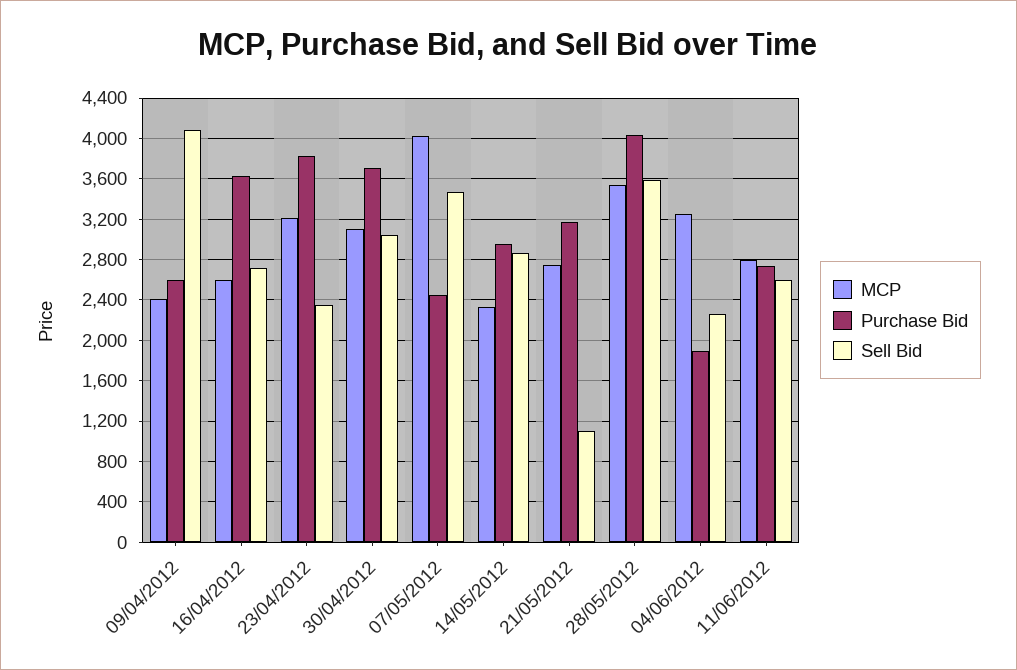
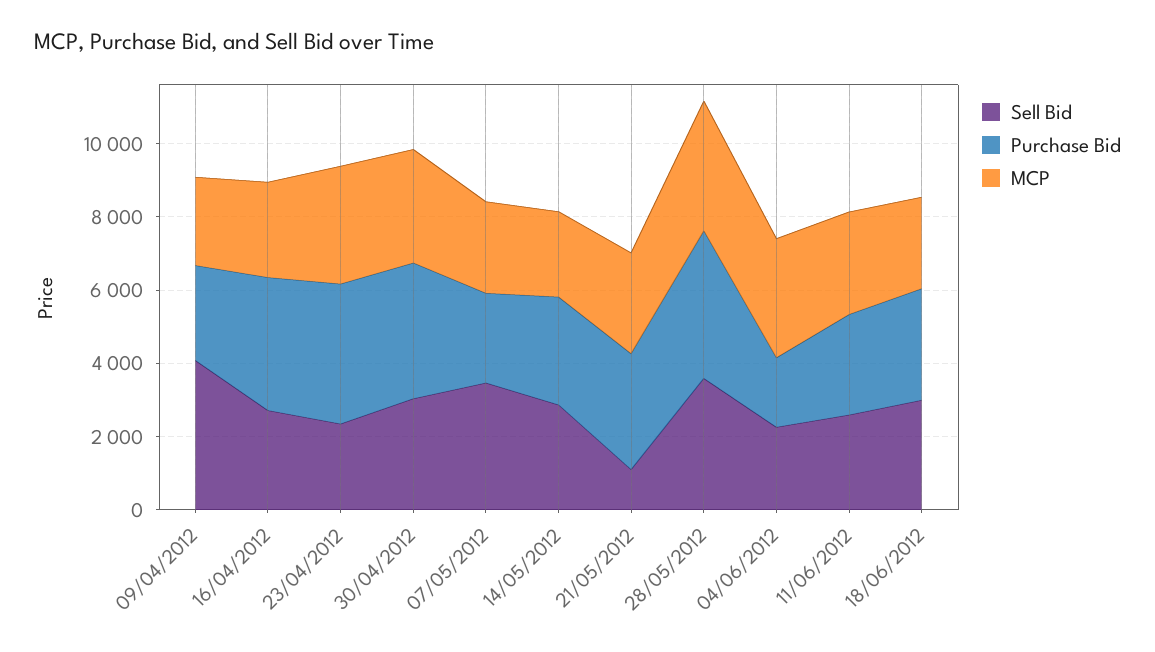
MCP, 07/05/2012: 4000 -> 2500
Sell Bid, 18/06/2012: none -> 3000
Purchase Bid, 18/06/2012: none -> 3000
MCP, 18/06/2012: none -> 2500

